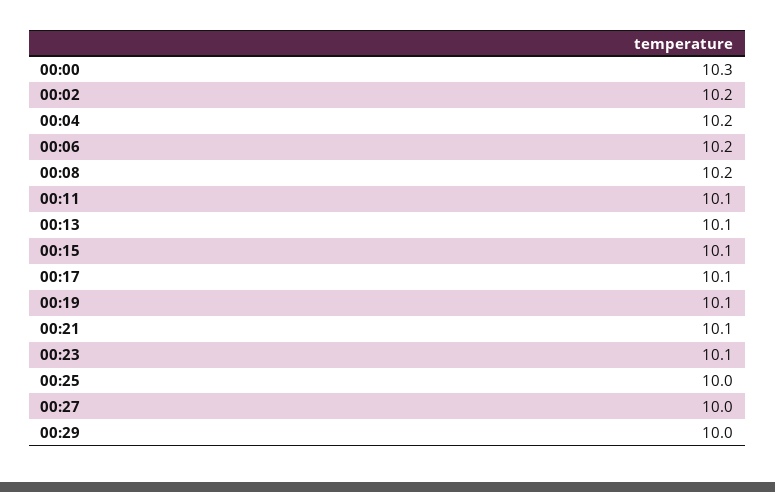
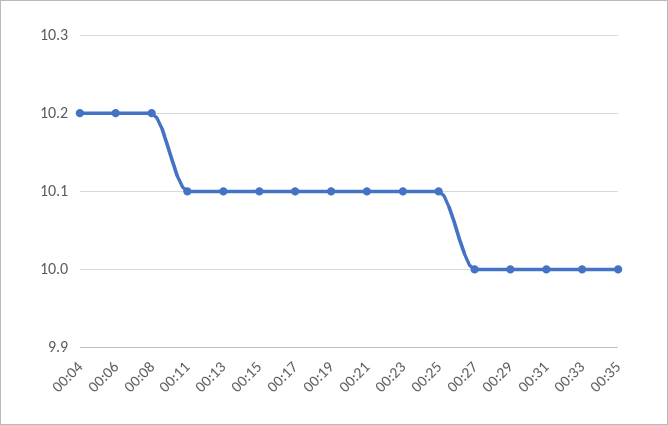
00:00: 10.3 -> none
00:02: 10.2 -> none
00:25: 10 -> 10.1
00:31: none -> 10
00:33: none -> 10
00:35: none -> 10

